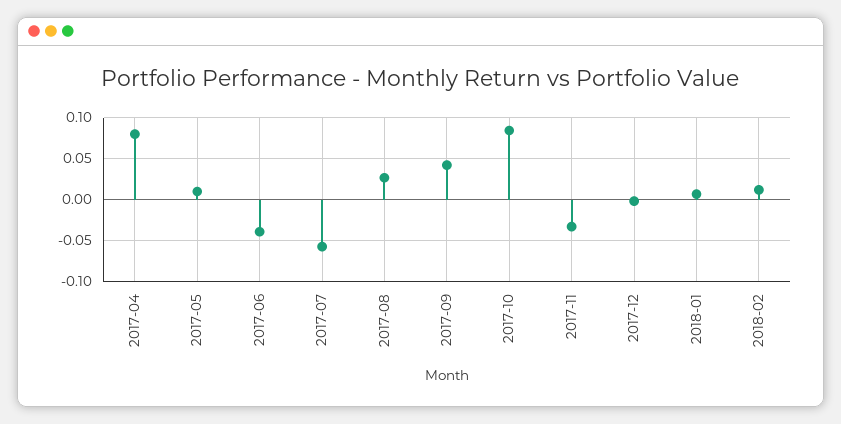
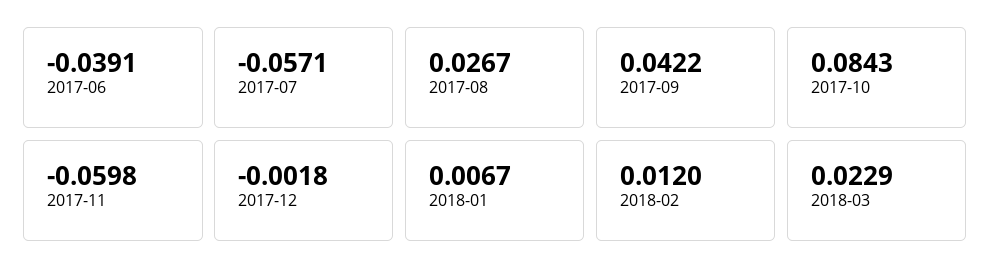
2017-04: 0.08 -> none
2017-05: 0.01 -> none
2017-11: -0.03 -> -0.0598
2018-03: none -> 0.0229

